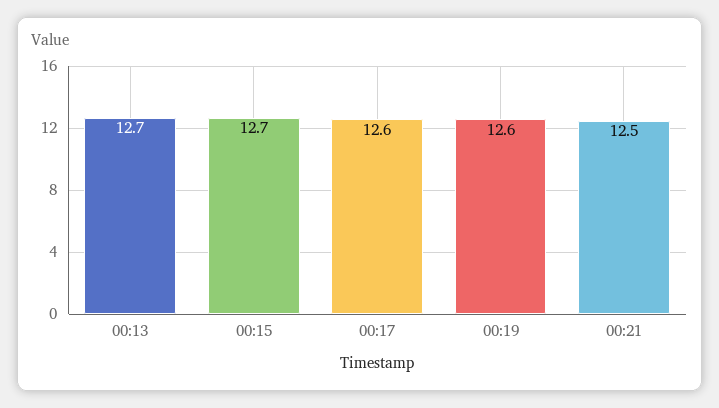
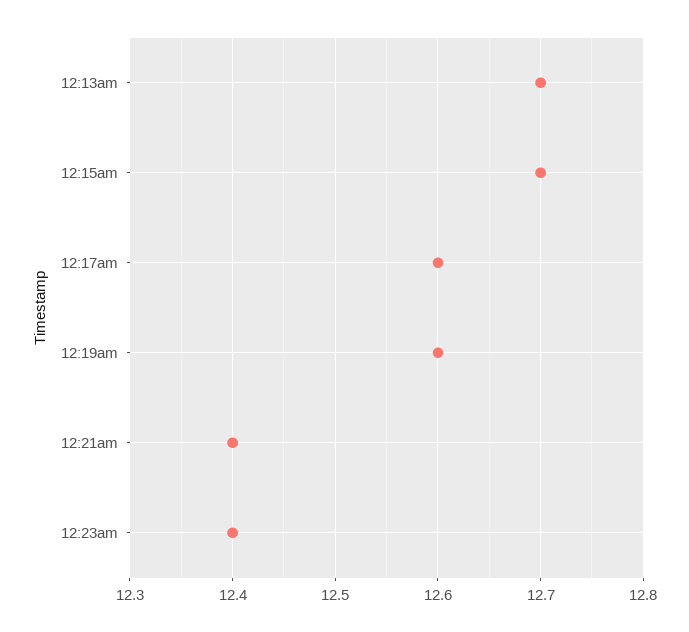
00:21: 12.5 -> 12.4
12:23am: none -> 12.4

